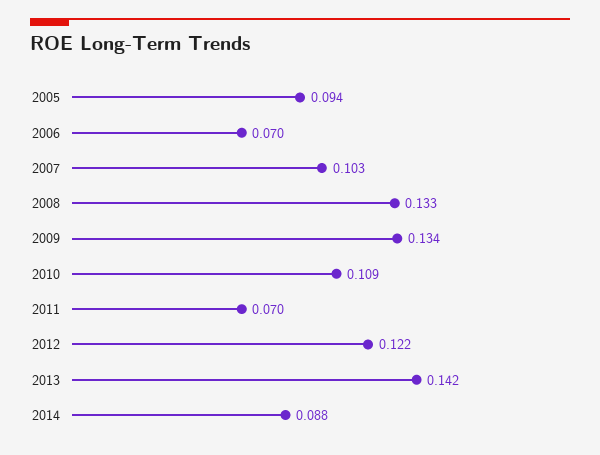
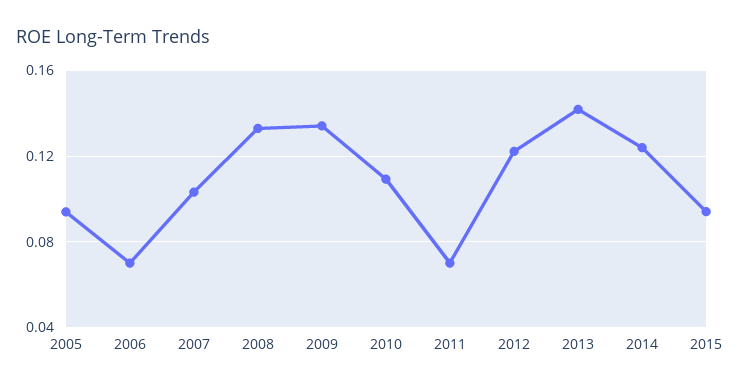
2014: 0.088 -> 0.125
2015: none -> 0.095

